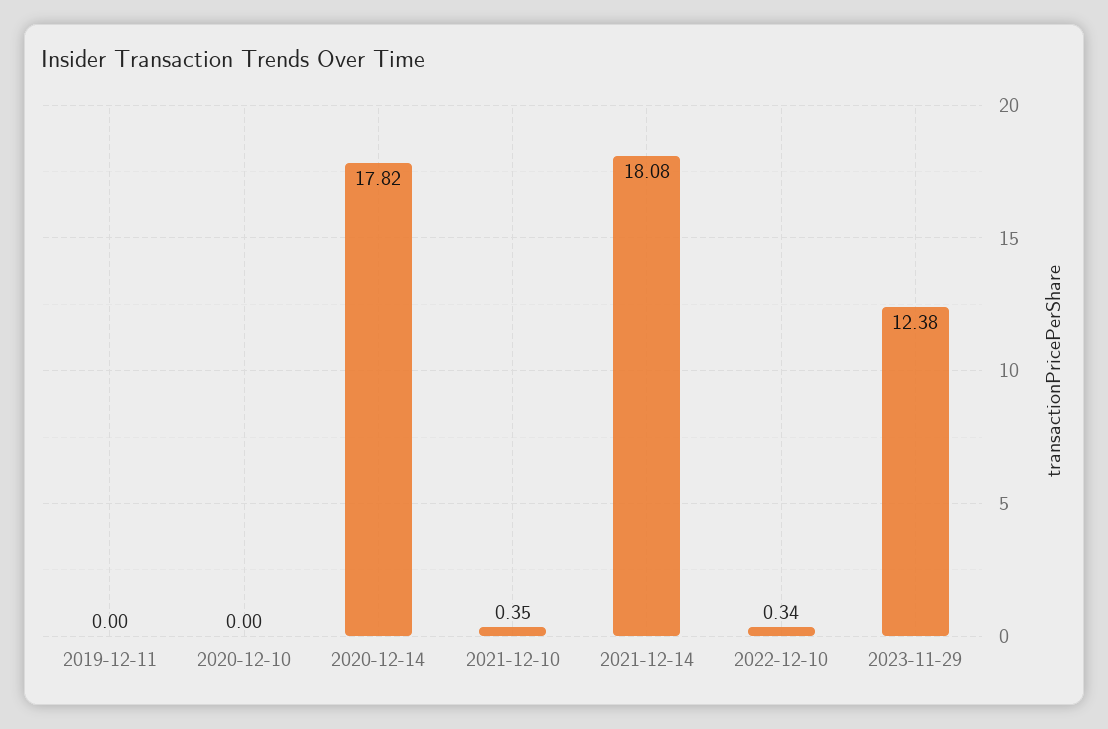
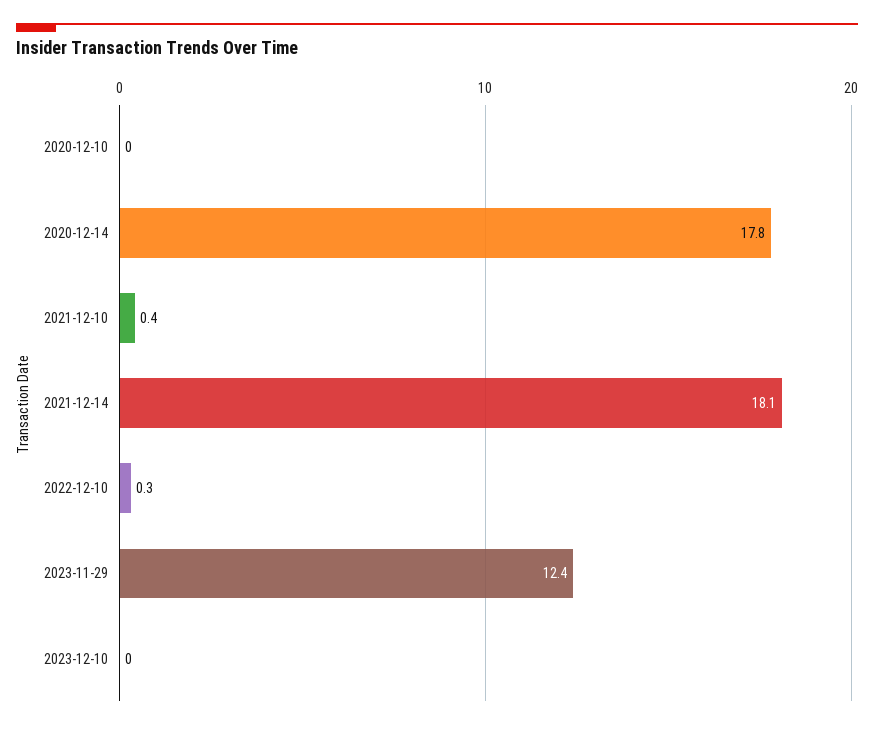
2019-12-11: 0 -> none
2023-12-10: none -> 0

